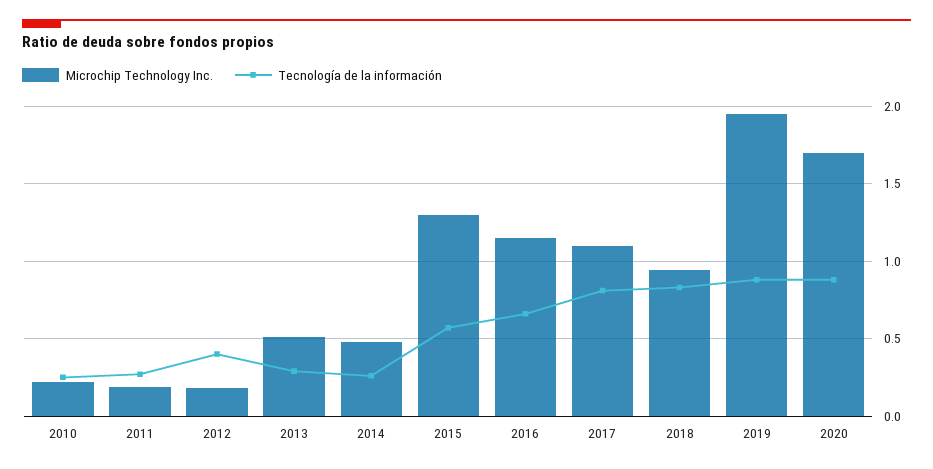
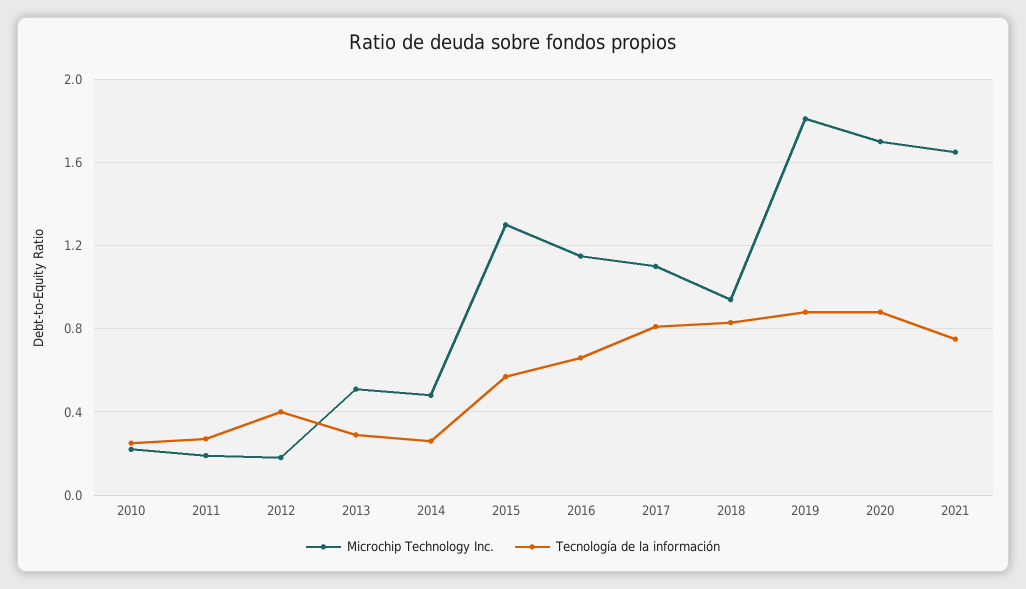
Microchip Technology Inc., 2019: 1.95 -> 1.8
Microchip Technology Inc., 2021: none -> 1.65
Tecnología de la información, 2021: none -> 0.75

